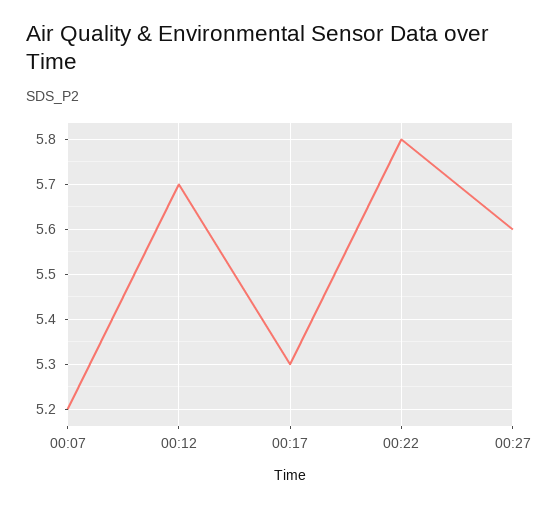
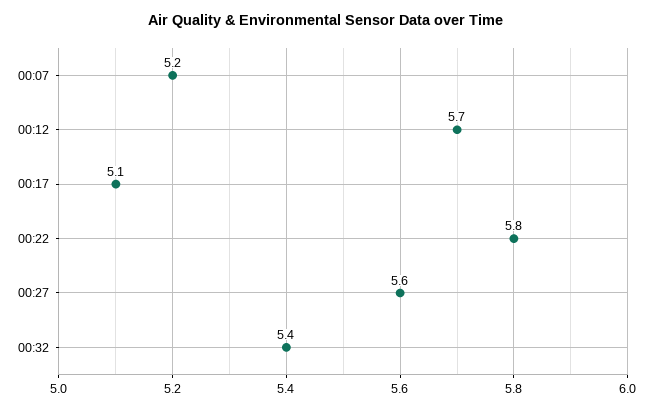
00:17: 5.3 -> 5.1
00:32: none -> 5.4

